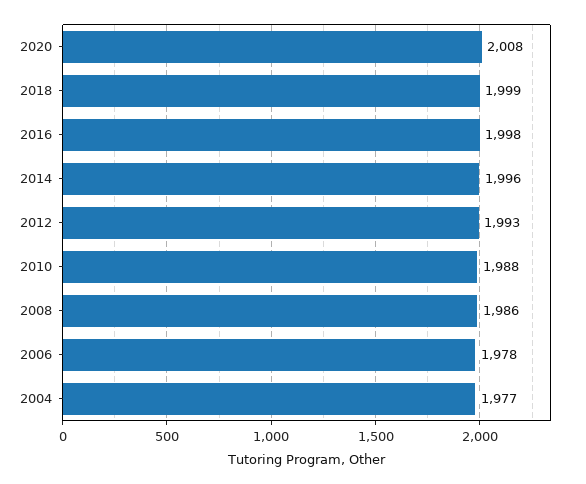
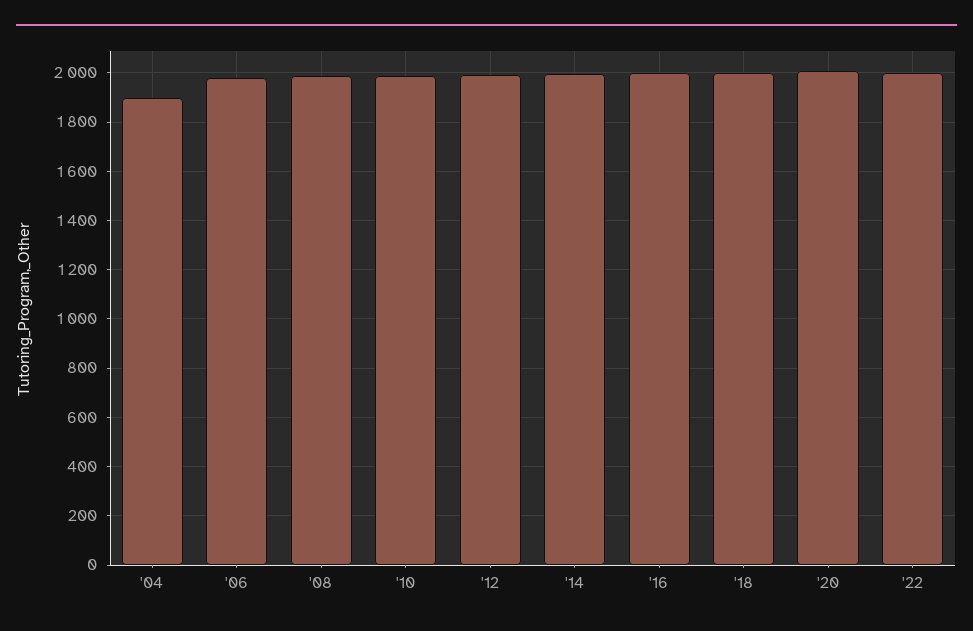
2004: 1977 -> 1900
'22: none -> 2000

